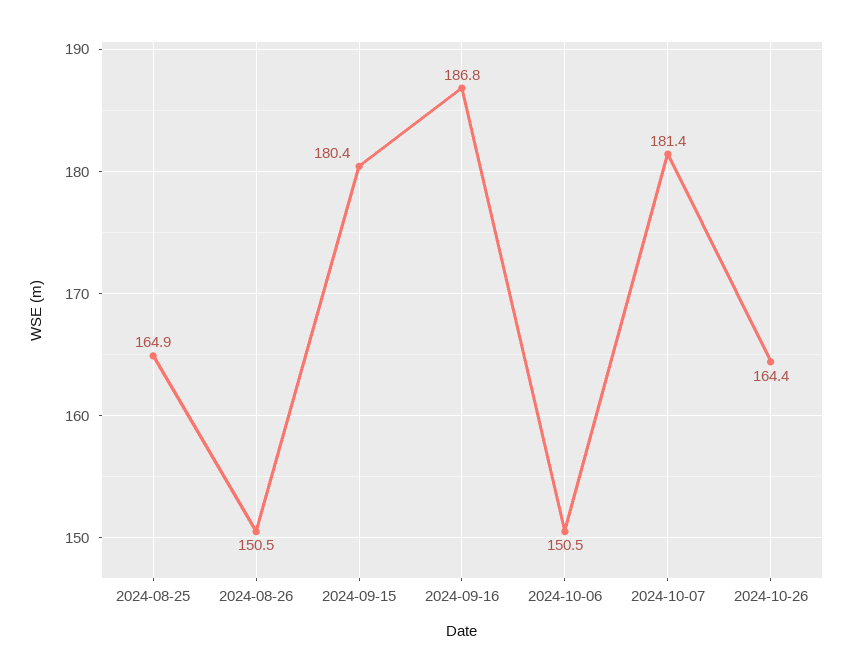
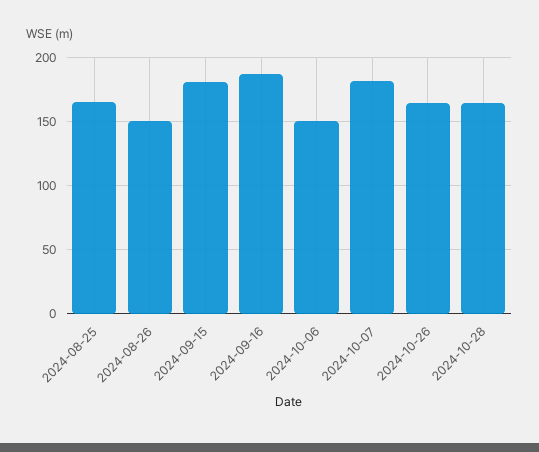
2024-10-28: none -> 165

